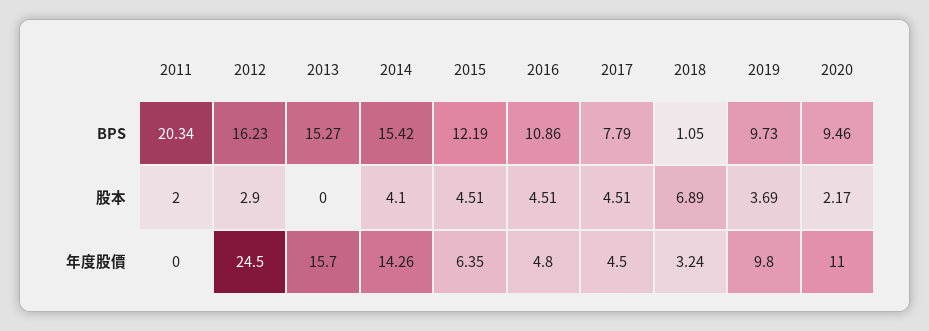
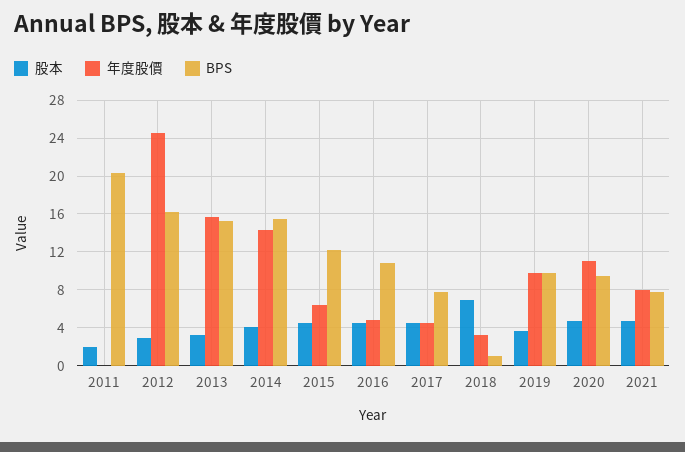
股本, 2013: 0 -> 3
股本, 2020: 2.17 -> 5
股本, 2021: none -> 5
年度股價, 2021: none -> 8
BPS, 2021: none -> 8

